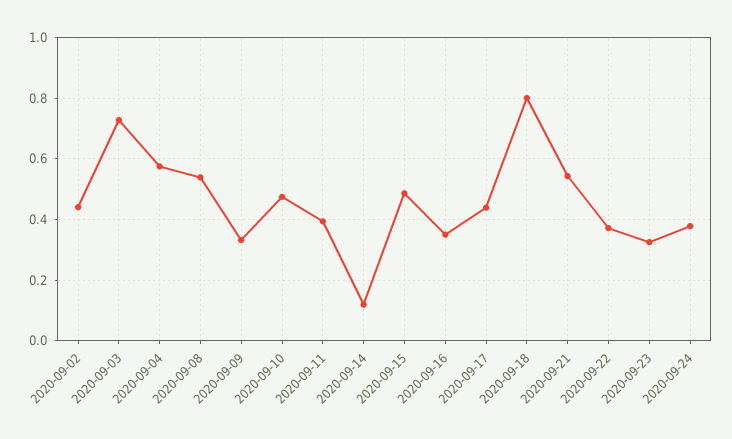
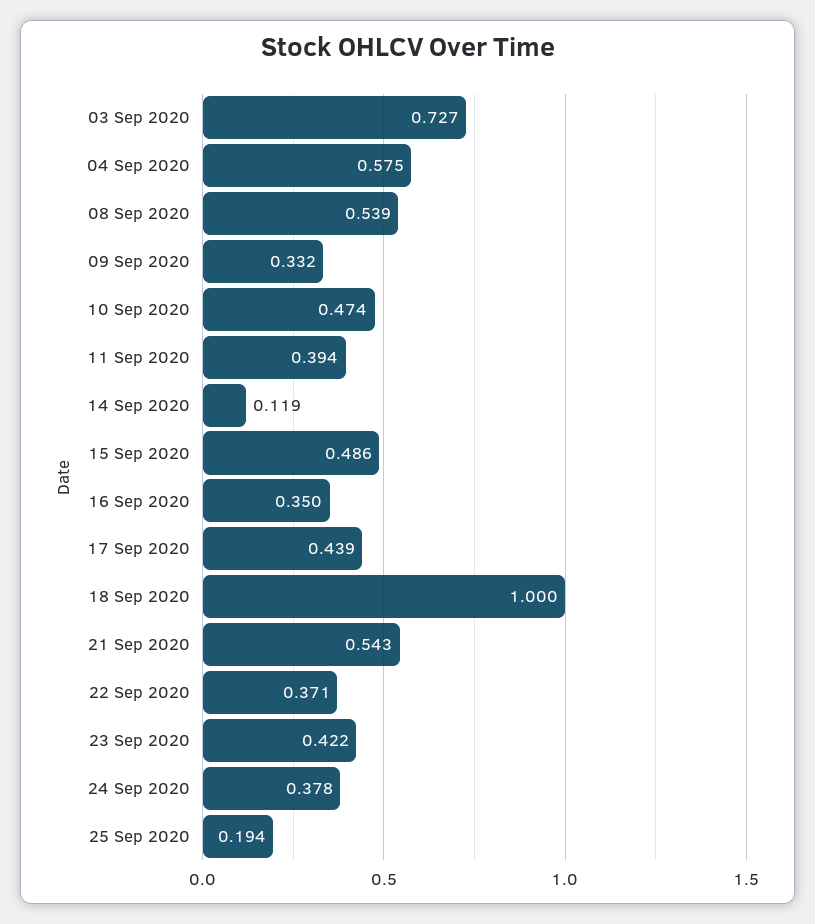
2020-09-02: 0.44 -> none
2020-09-18: 0.8 -> 1
2020-09-23: 0.32 -> 0.422
25 Sep 2020: none -> 0.194

